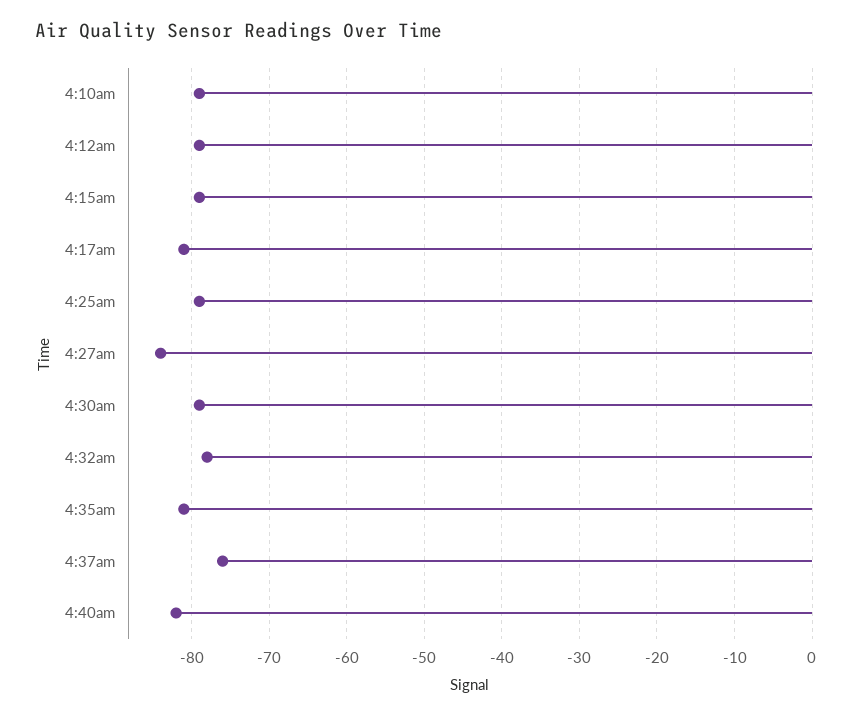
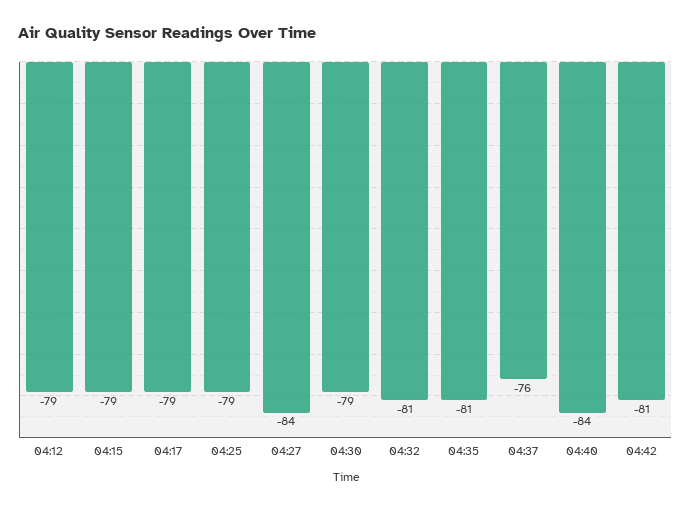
4:10am: -79 -> none
4:17am: -81 -> -79
4:32am: -78 -> -81
4:40am: -82 -> -84
04:42: none -> -81

